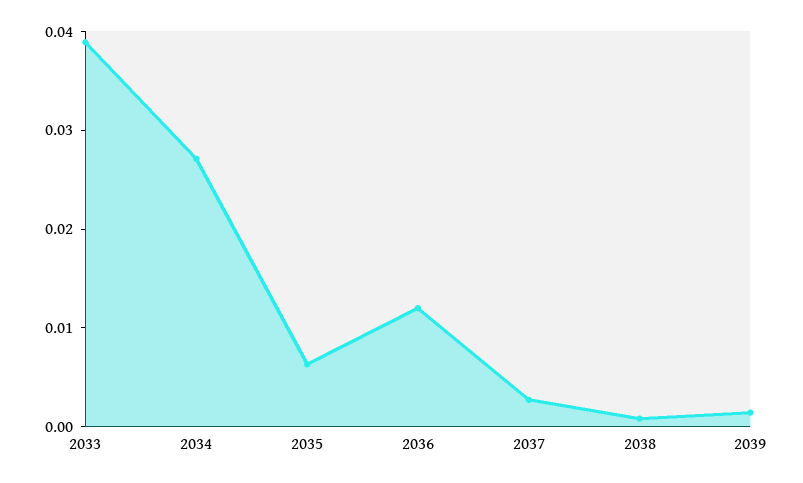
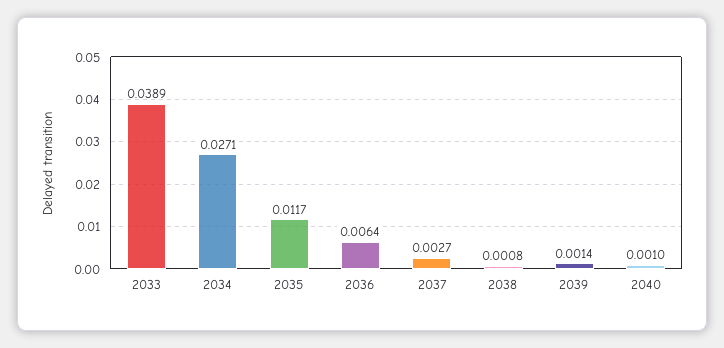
2035: 0.006 -> 0.0117
2036: 0.012 -> 0.0064
2040: none -> 0.001

